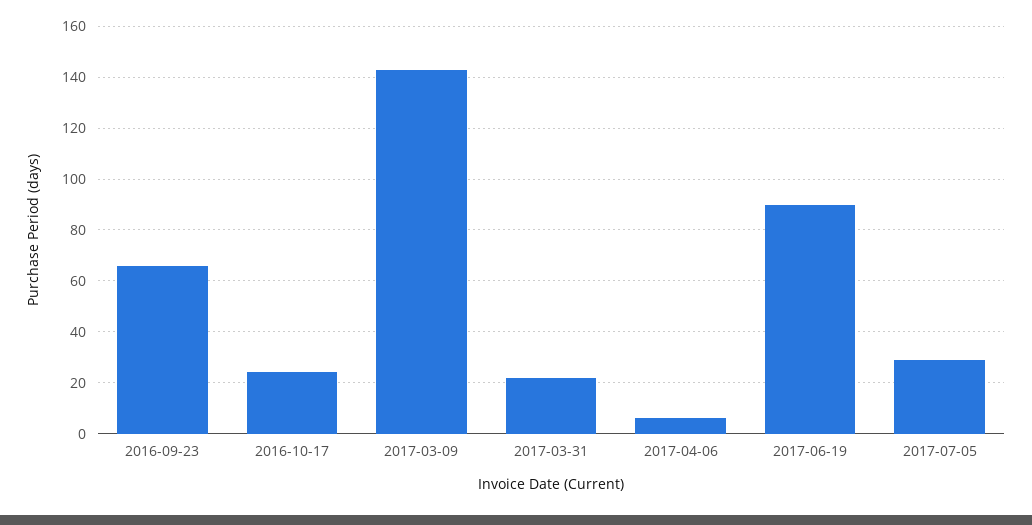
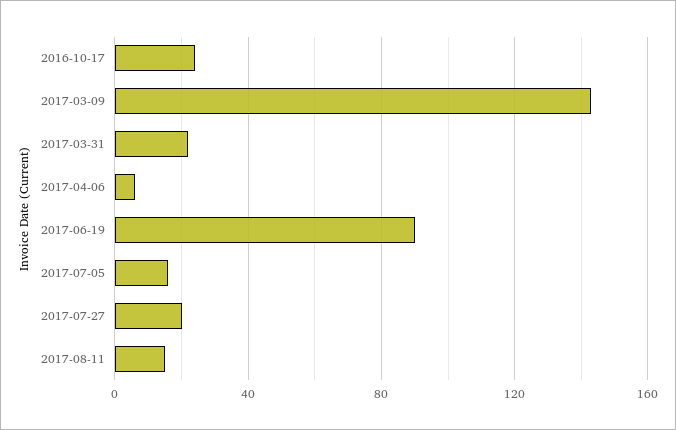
2016-09-23: 65 -> none
2017-07-05: 30 -> 15
2017-07-27: none -> 20
2017-08-11: none -> 15

